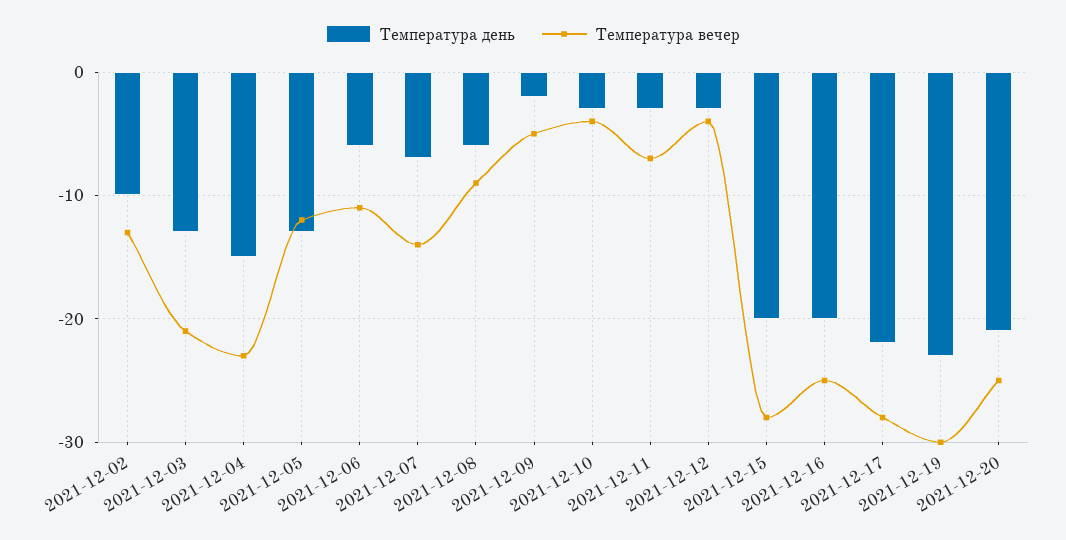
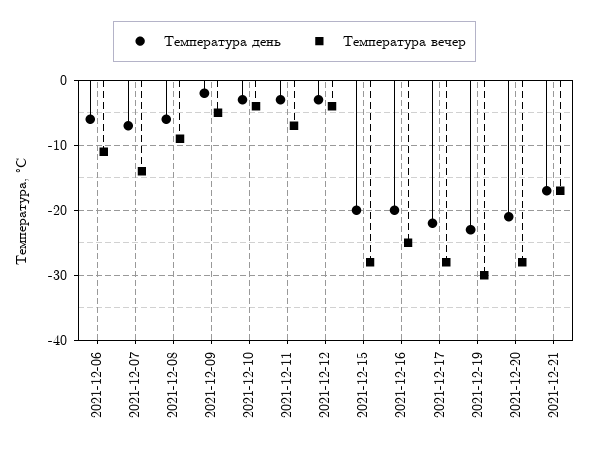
Температура день, 2021-12-02: -10 -> none
Температура вечер, 2021-12-02: -13 -> none
Температура день, 2021-12-03: -13 -> none
Температура вечер, 2021-12-03: -21 -> none
Температура день, 2021-12-04: -15 -> none
Температура вечер, 2021-12-04: -23 -> none
Температура день, 2021-12-05: -13 -> none
Температура вечер, 2021-12-05: -12 -> none
Температура вечер, 2021-12-20: -25 -> -28
Температура день, 2021-12-21: none -> -17
Температура вечер, 2021-12-21: none -> -17

